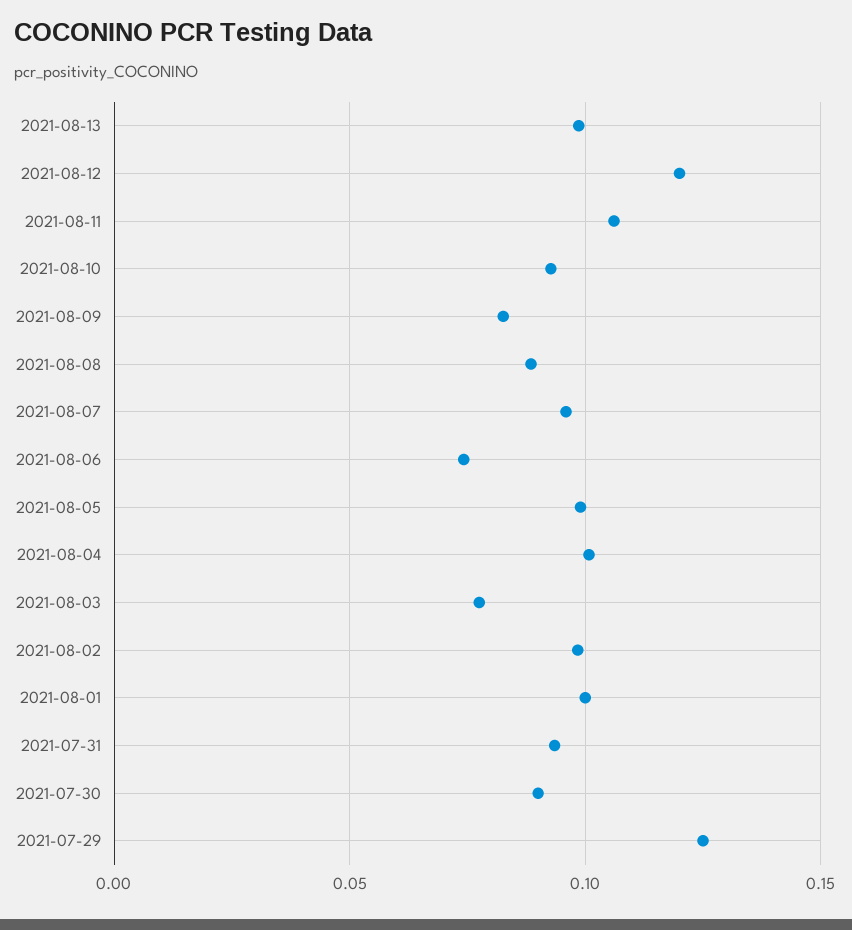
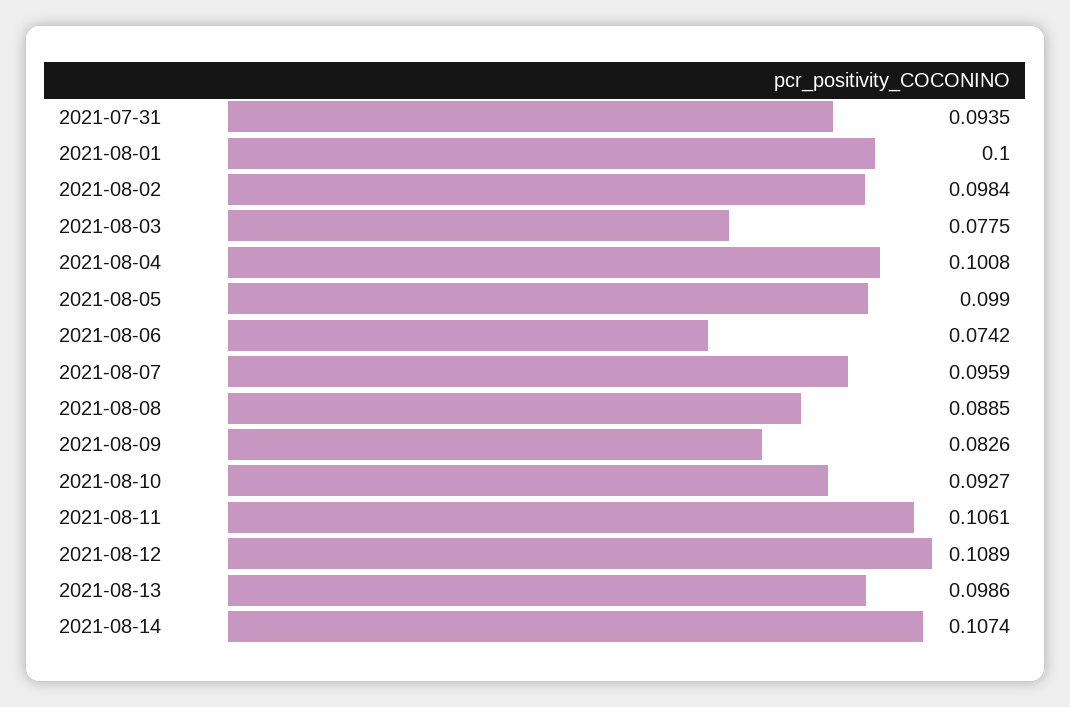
2021-08-12: 0.12 -> 0.1089
2021-07-30: 0.09 -> none
2021-07-29: 0.125 -> none
2021-08-14: none -> 0.1074

